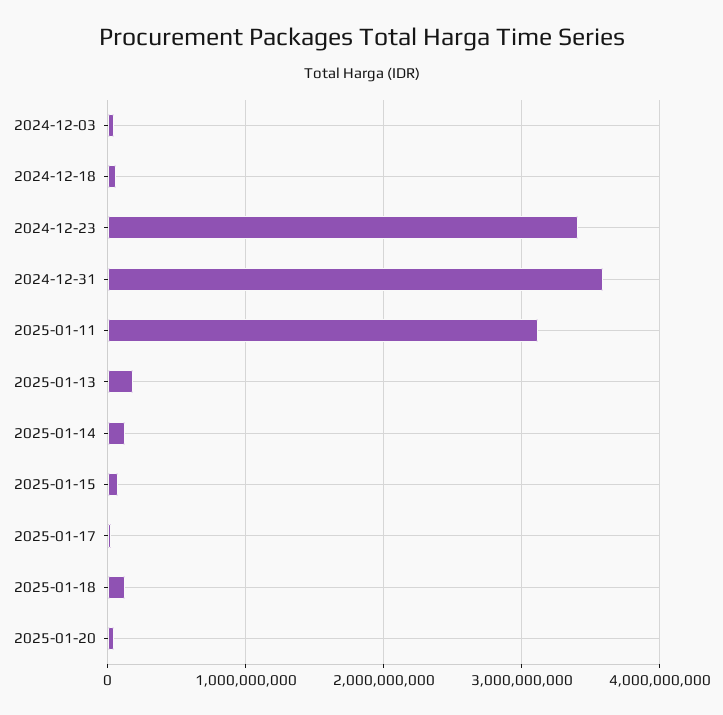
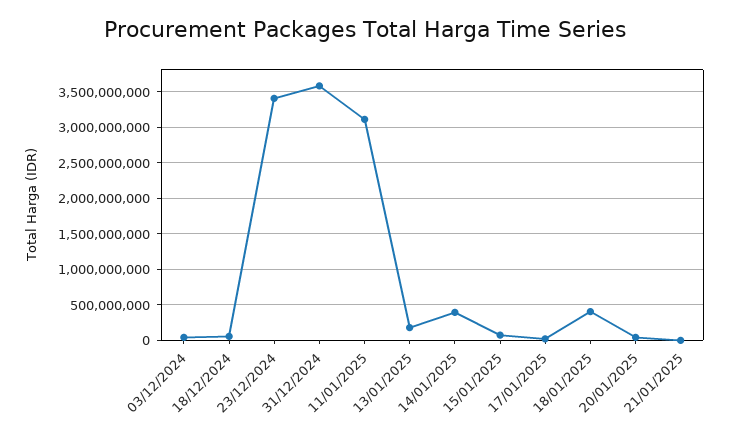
2025-01-14: 100000000 -> 400000000
2025-01-18: 100000000 -> 400000000
21/01/2025: none -> 0

